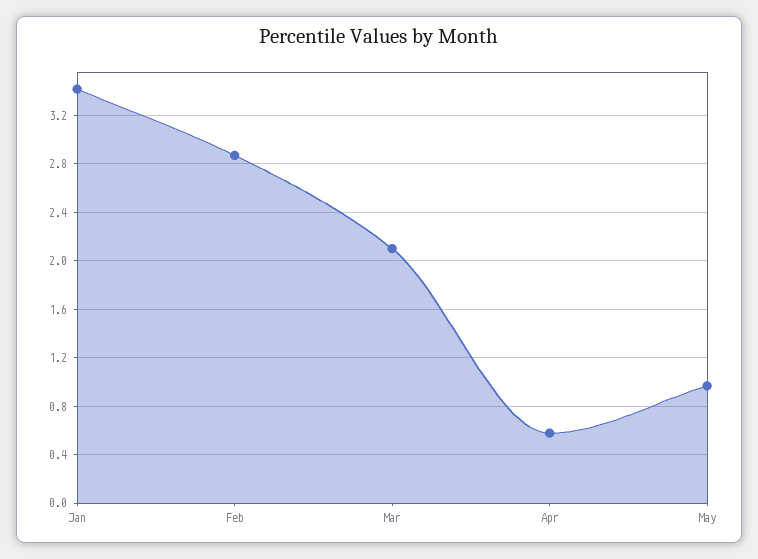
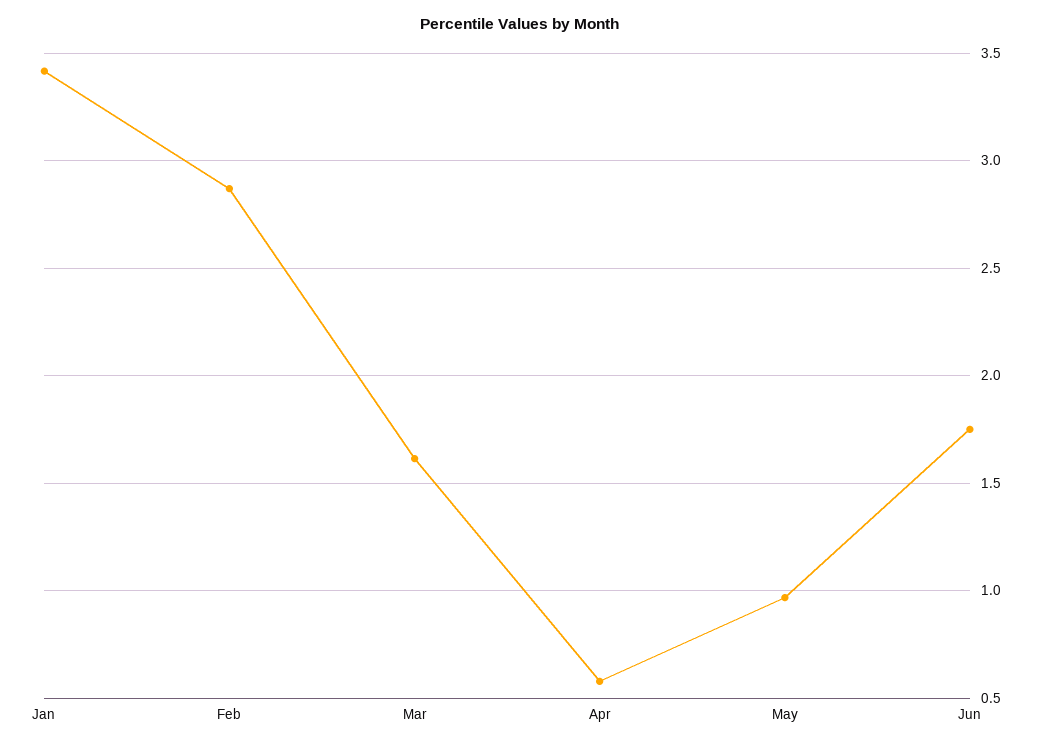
Mar: 2.1 -> 1.6
Jun: none -> 1.75

